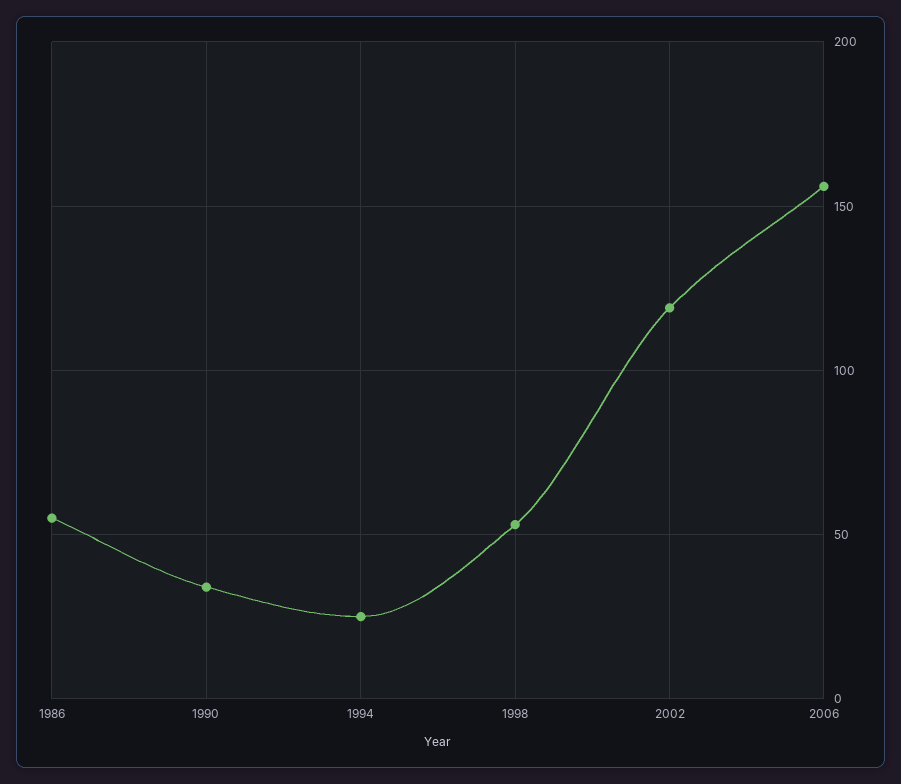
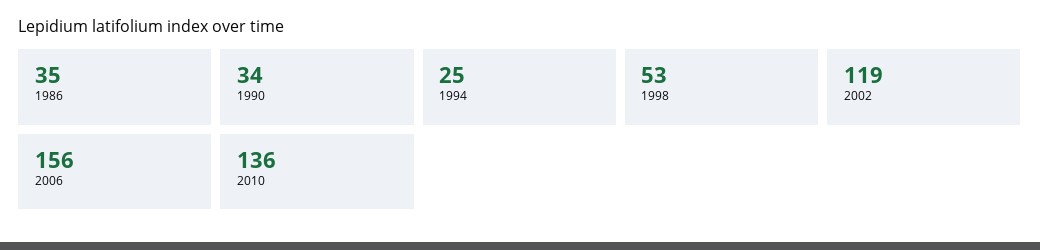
1986: 55 -> 35
2010: none -> 136

